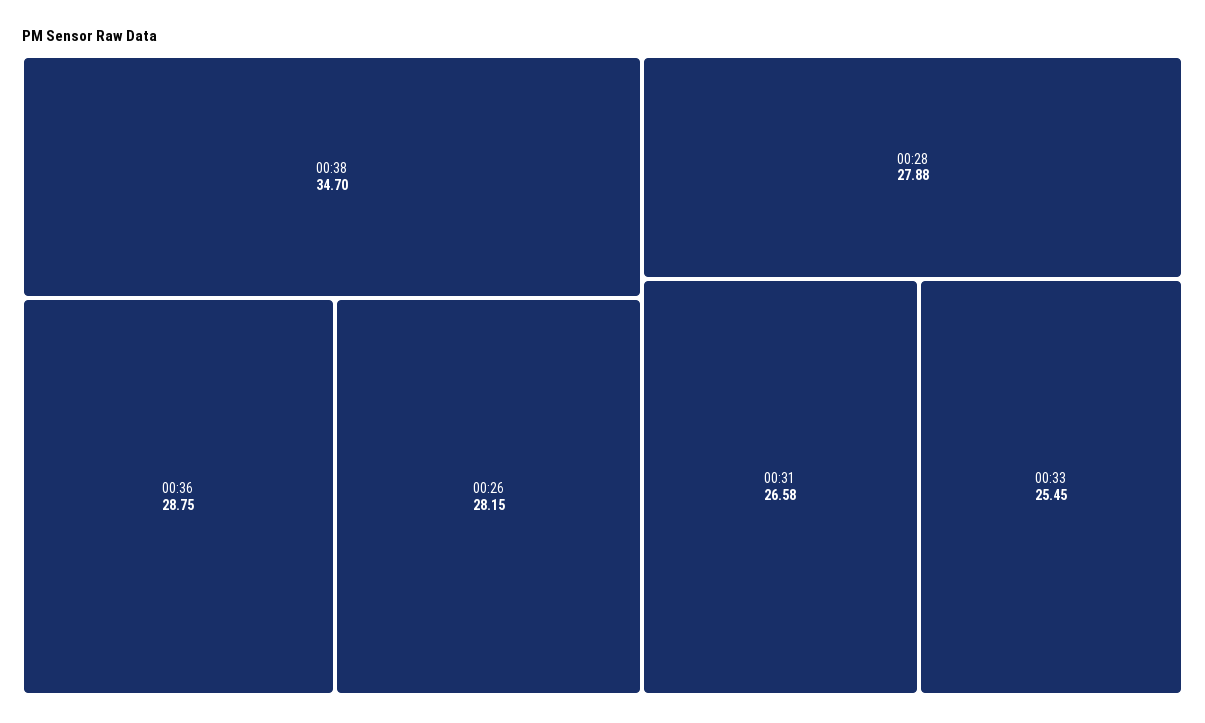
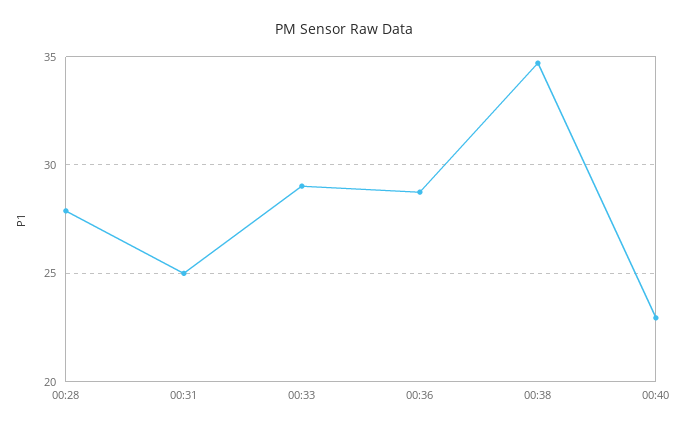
00:26: 28.15 -> none
00:31: 26.58 -> 25
00:33: 25.45 -> 29
00:40: none -> 23

